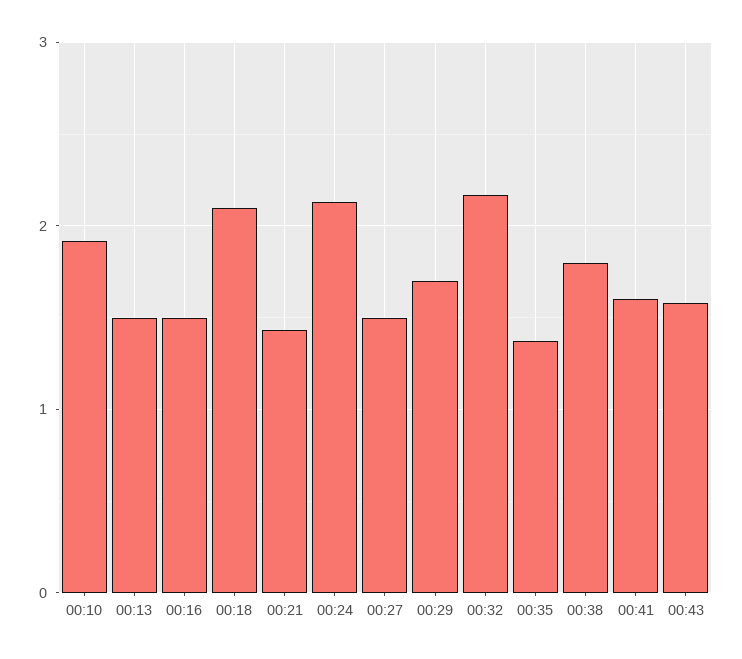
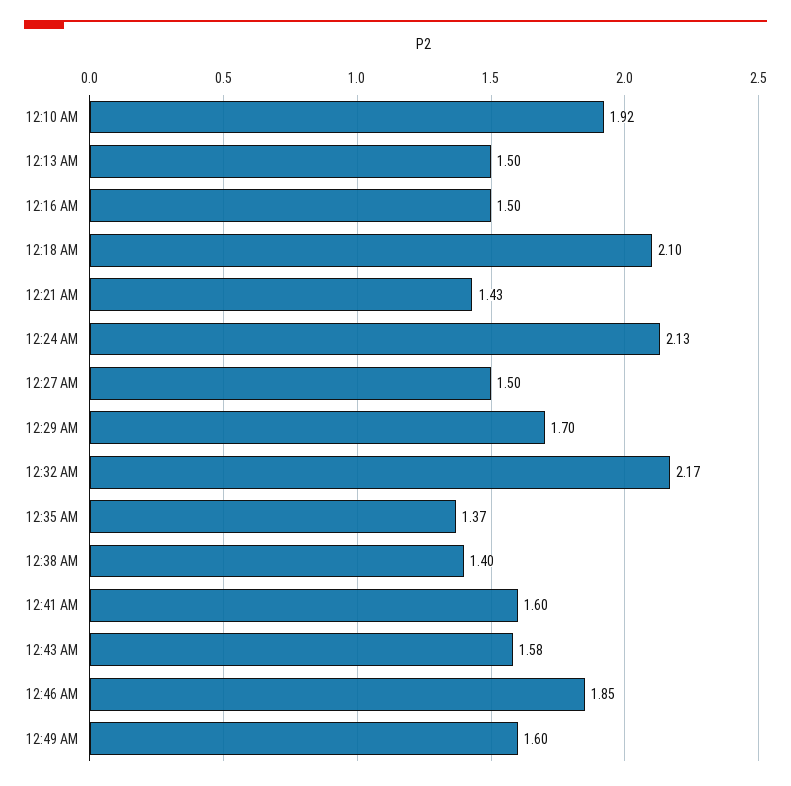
00:38: 1.8 -> 1.4
12:46 AM: none -> 1.85
12:49 AM: none -> 1.6

